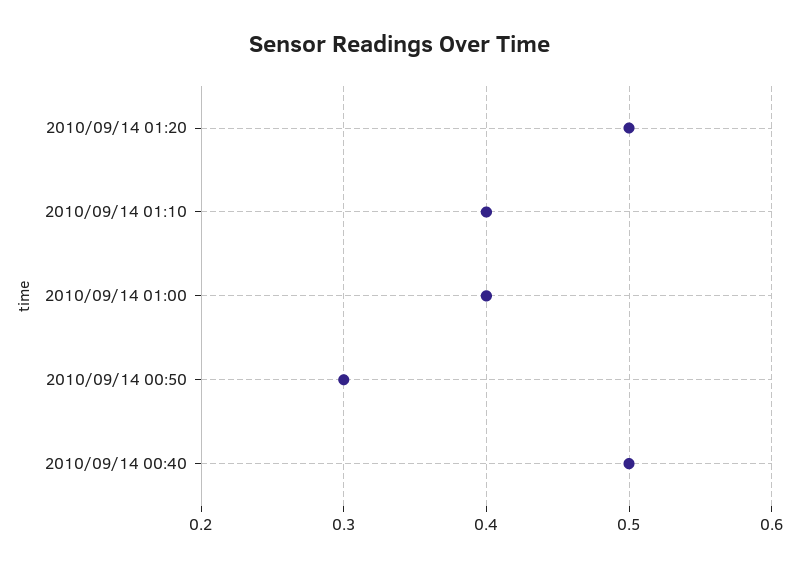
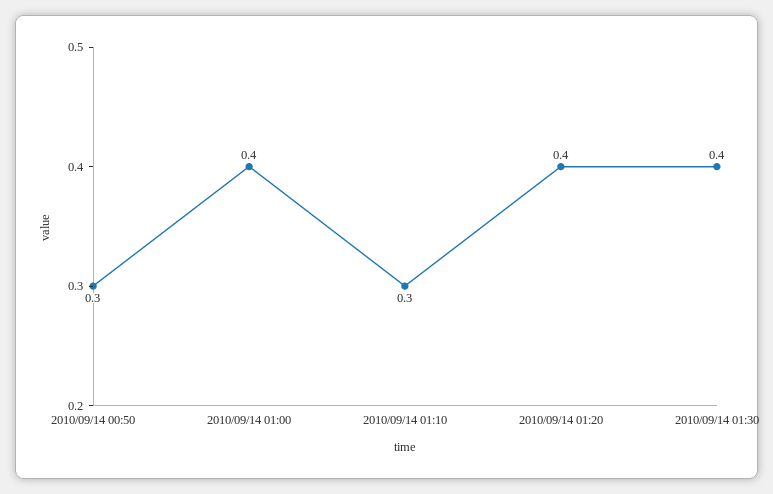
2010/09/14 01:20: 0.5 -> 0.4
2010/09/14 01:10: 0.4 -> 0.3
2010/09/14 00:40: 0.5 -> none
2010/09/14 01:30: none -> 0.4

